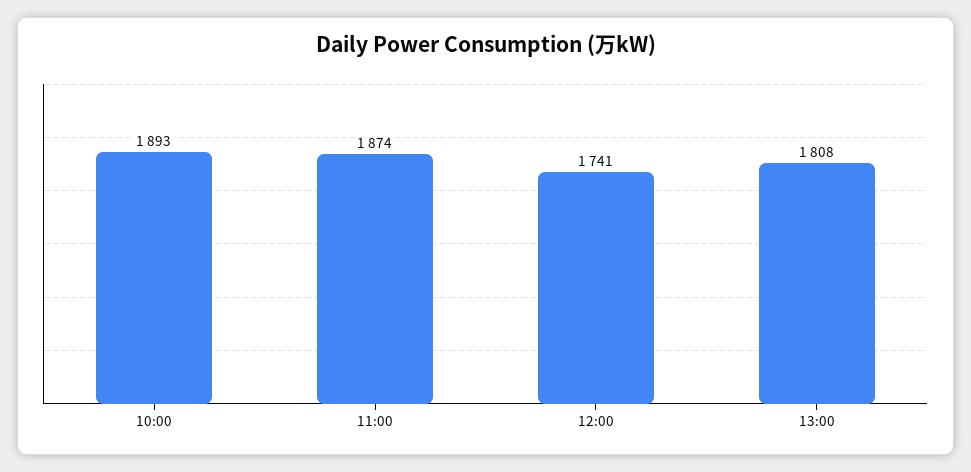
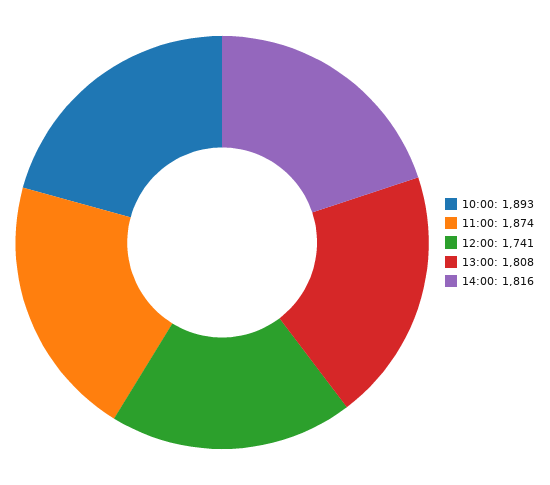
14:00: none -> 1816

